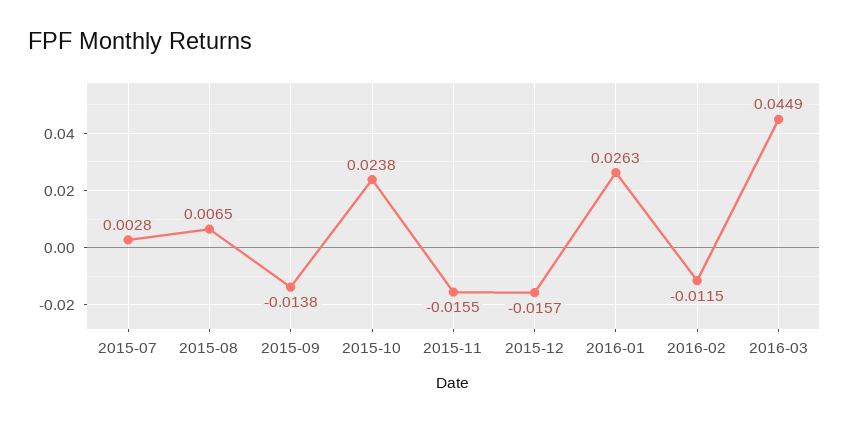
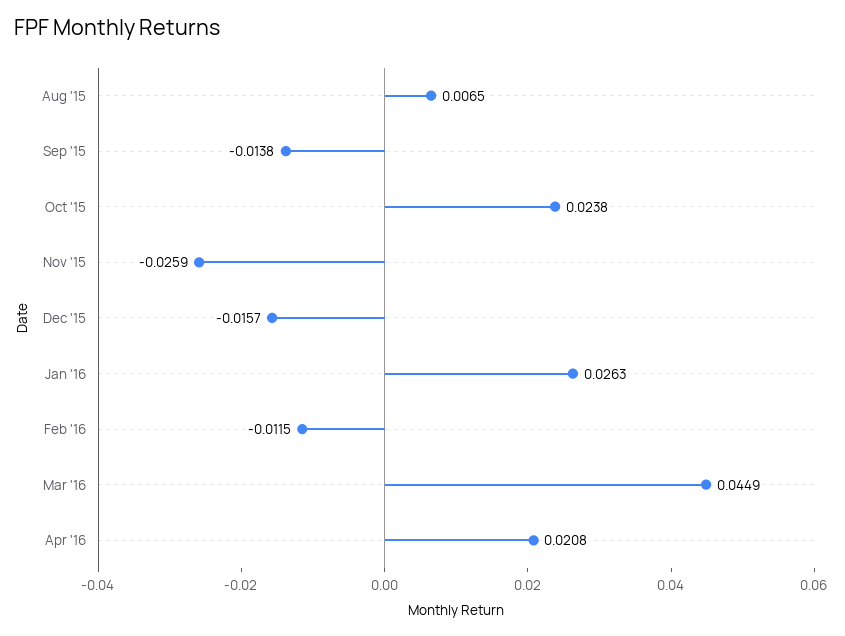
2015-07: 0.0028 -> none
2015-11: -0.0155 -> -0.0259
Apr '16: none -> 0.0208

